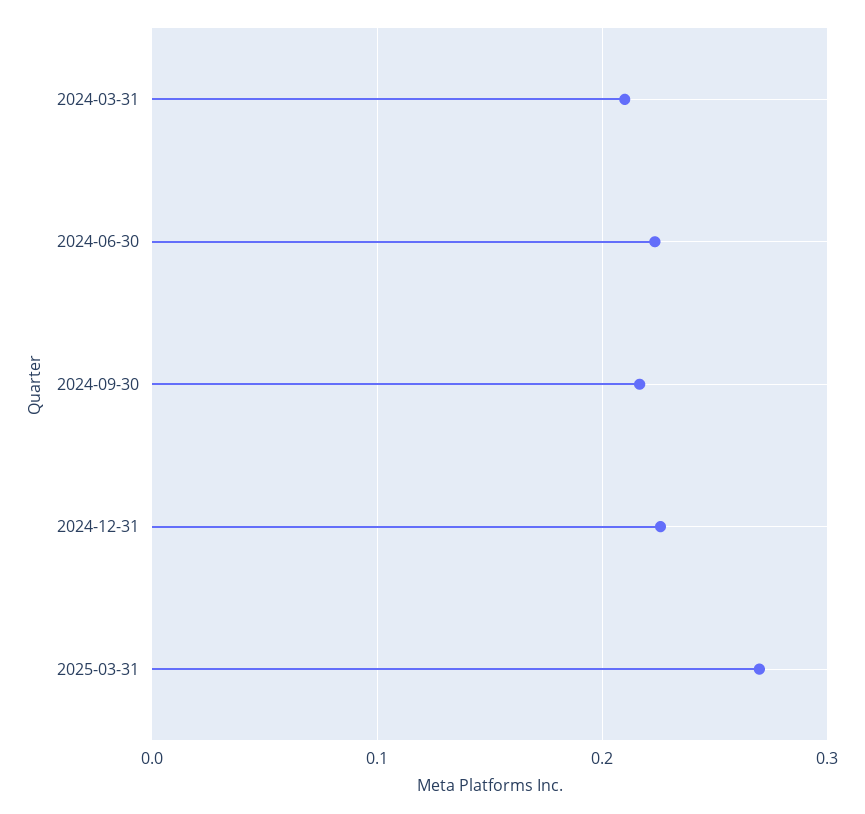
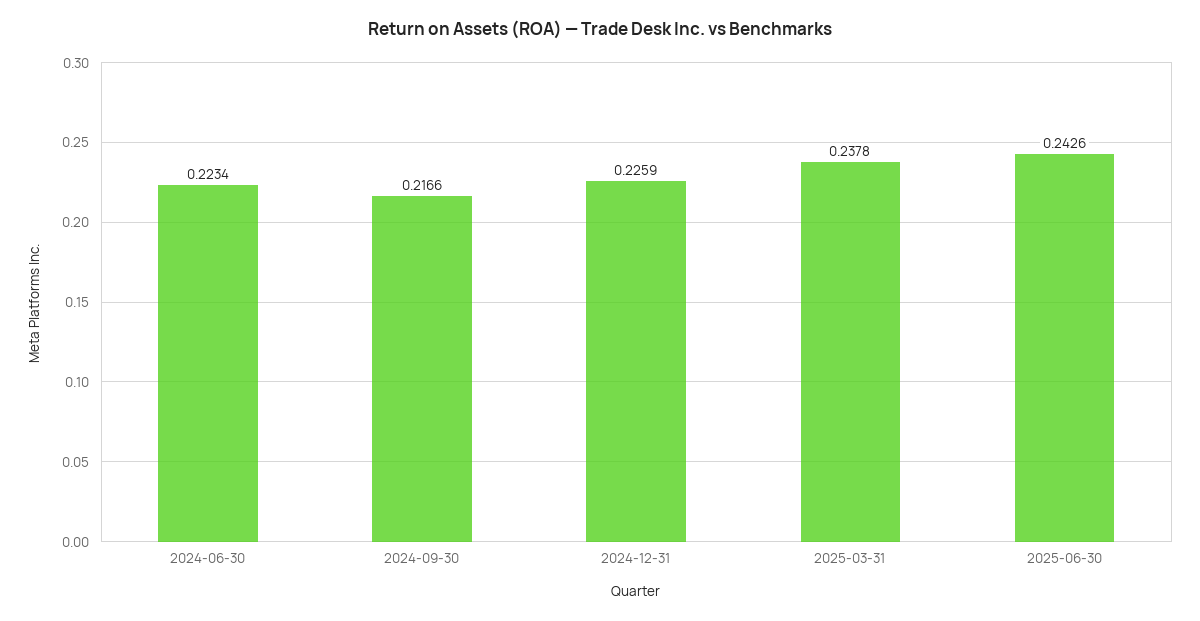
2024-03-31: 0.21 -> none
2025-03-31: 0.27 -> 0.2378
2025-06-30: none -> 0.2426

